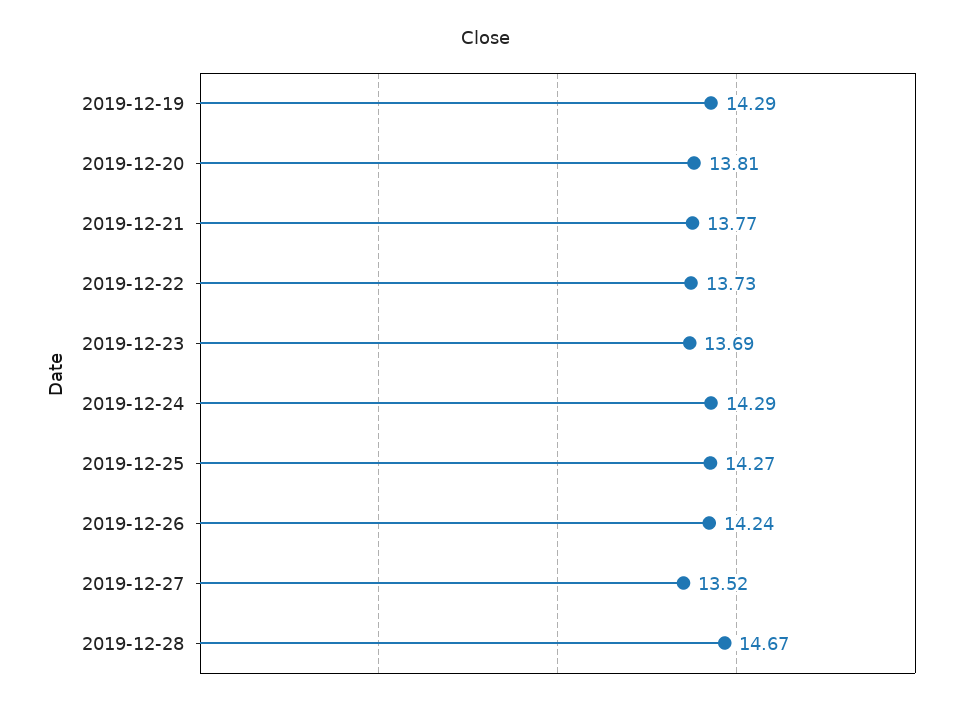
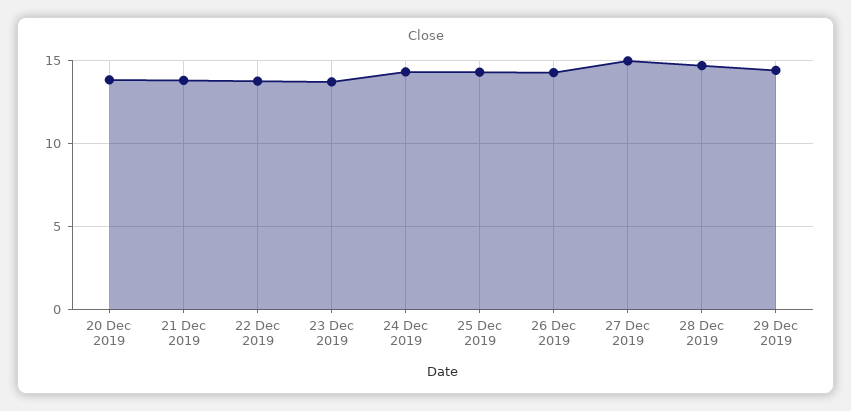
2019-12-19: 14.29 -> none
2019-12-27: 13.52 -> 15
29 Dec 2019: none -> 14.5

